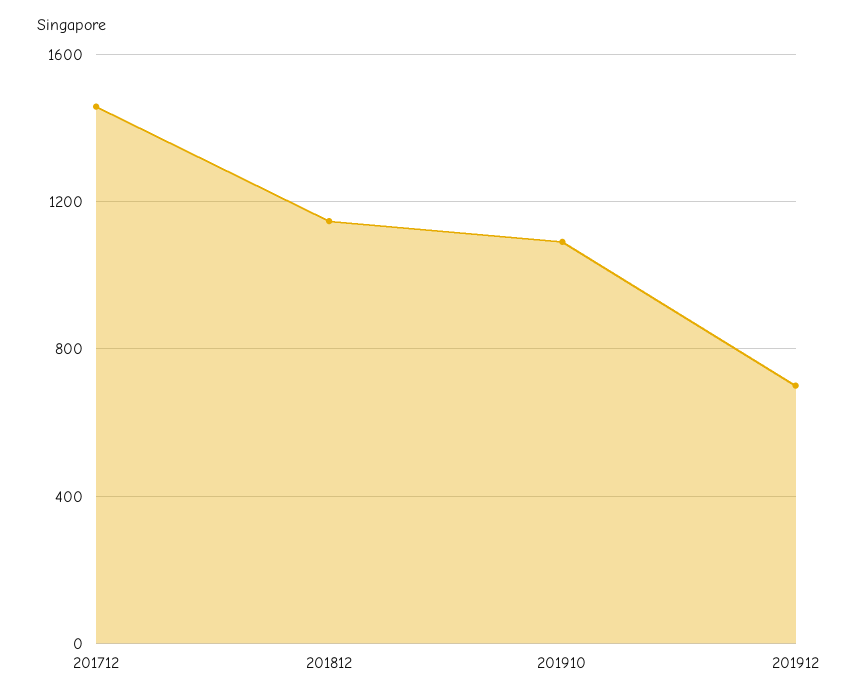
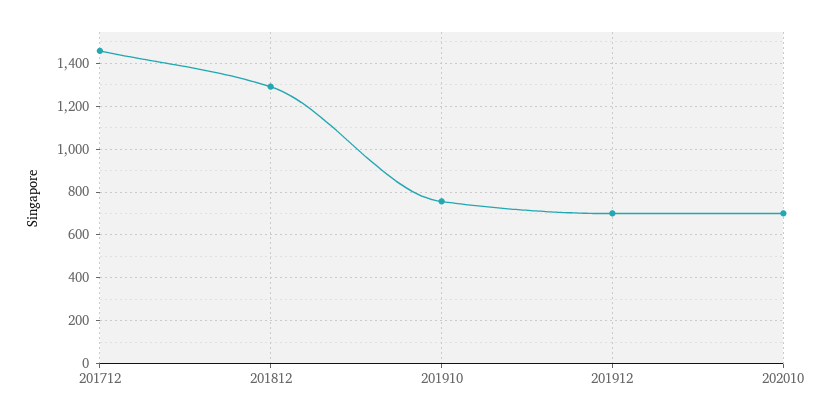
201812: 1150 -> 1300
201910: 1100 -> 750
202010: none -> 700

